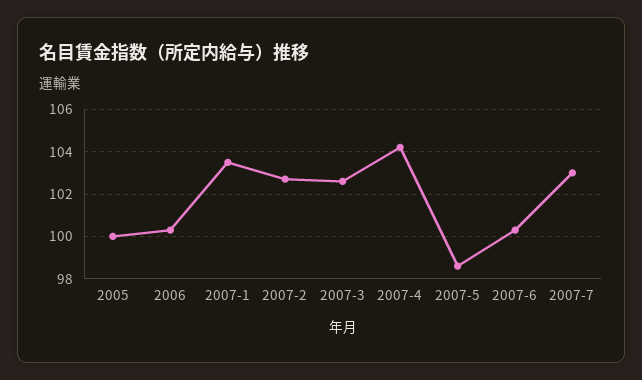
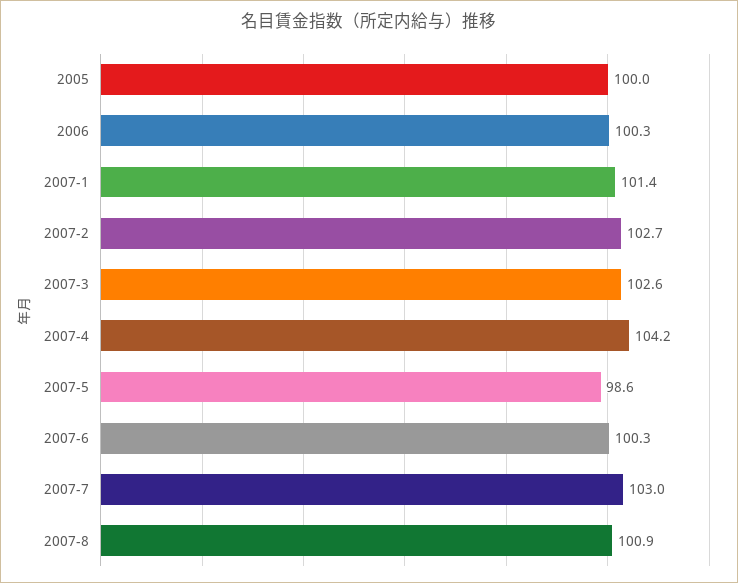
2007-1: 103.5 -> 101.4
2007-8: none -> 100.9

